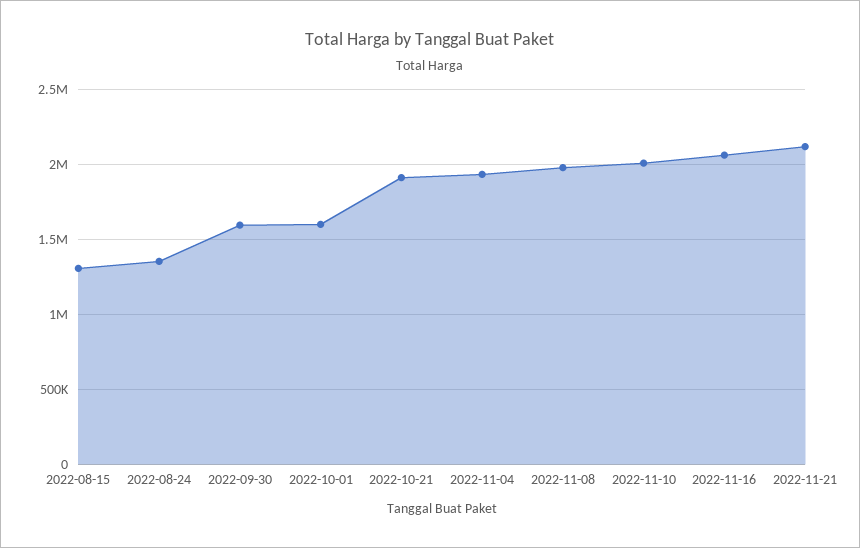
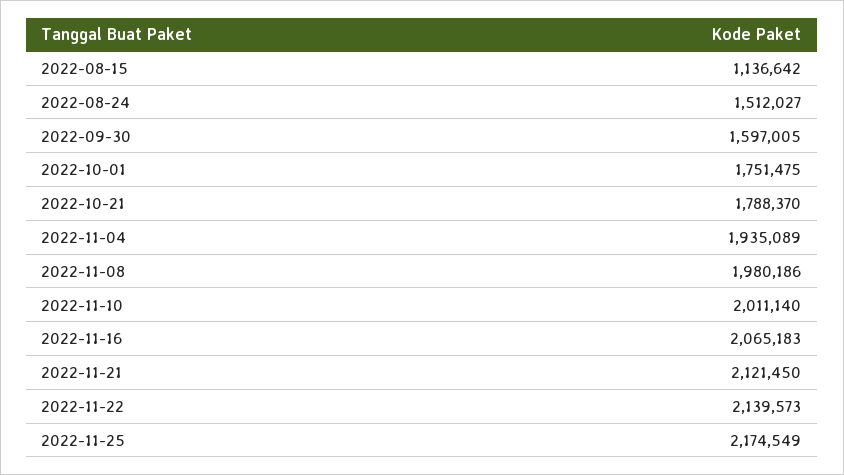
2022-08-15: 1300000 -> 1136642
2022-08-24: 1350000 -> 1512027
2022-10-01: 1600000 -> 1751475
2022-10-21: 1900000 -> 1788370
2022-11-22: none -> 2139573
2022-11-25: none -> 2174549

